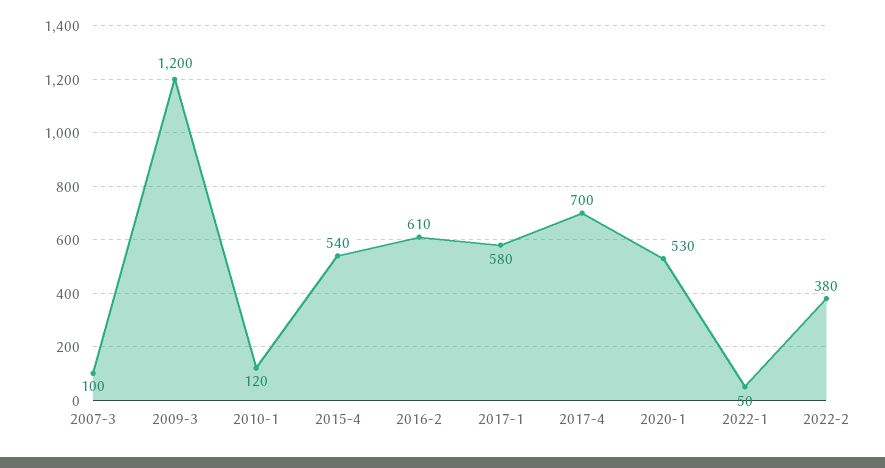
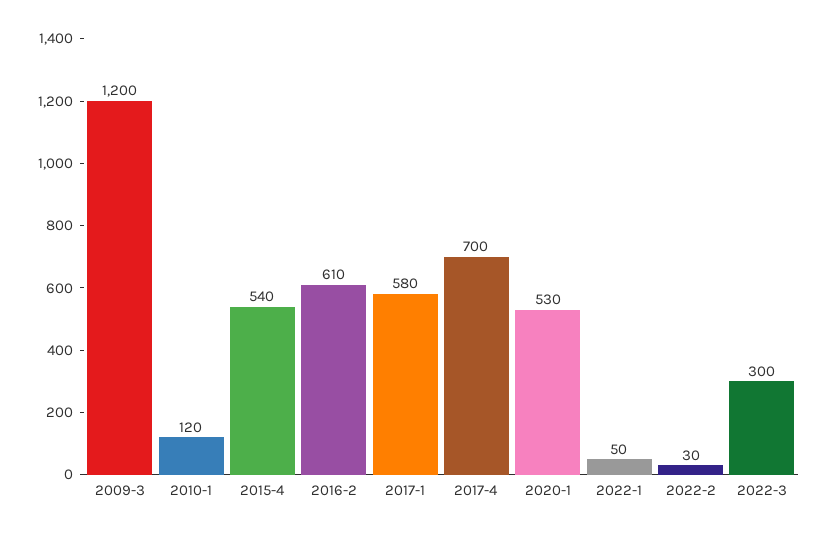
2007-3: 100 -> none
2022-2: 380 -> 30
2022-3: none -> 300

